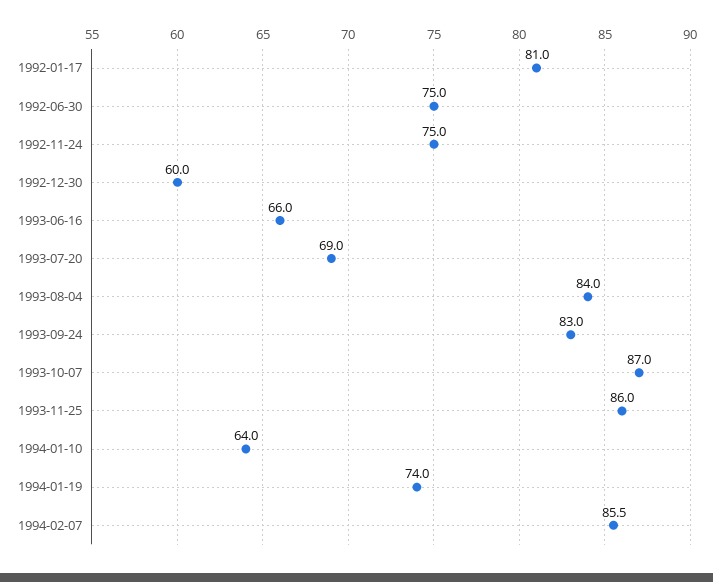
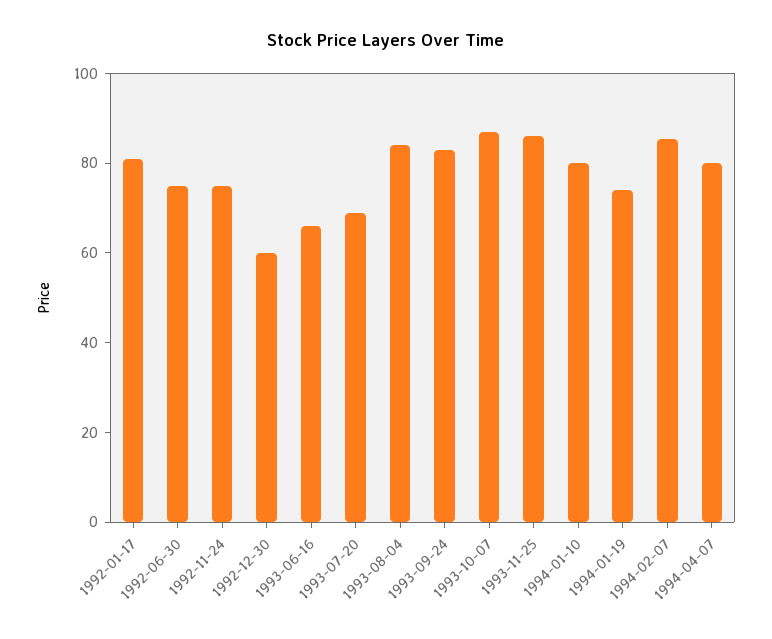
1994-01-10: 64 -> 80
1994-04-07: none -> 80

